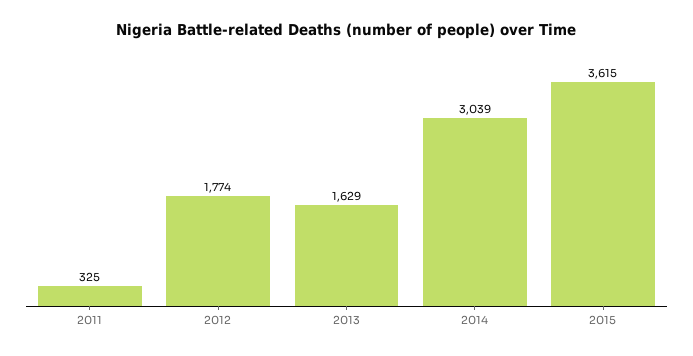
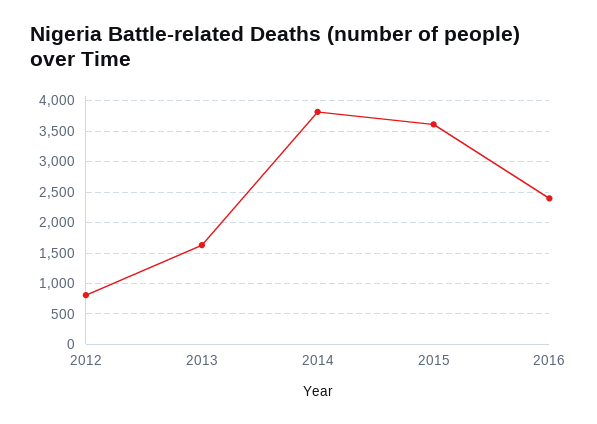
2011: 325 -> none
2012: 1774 -> 800
2014: 3039 -> 3800
2016: none -> 2400

